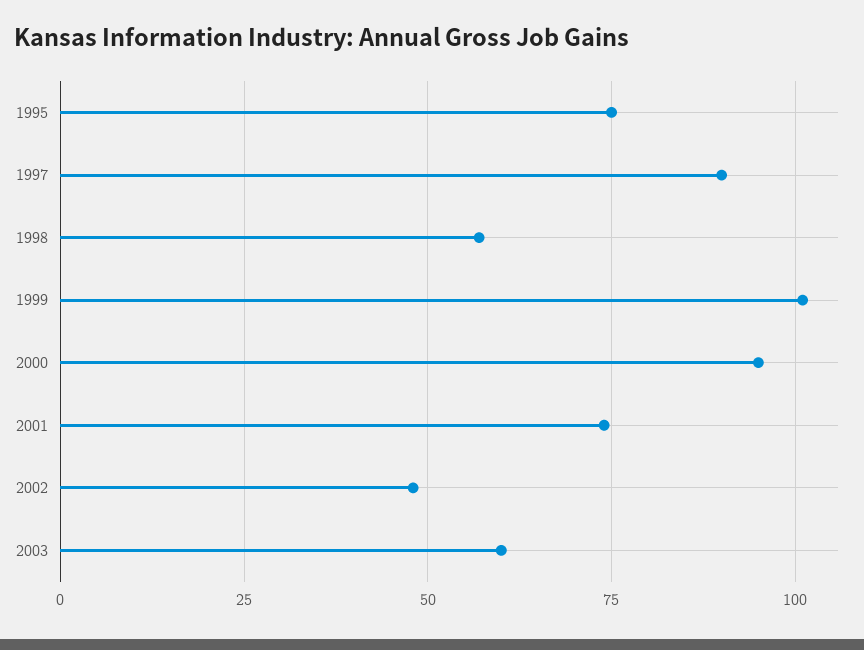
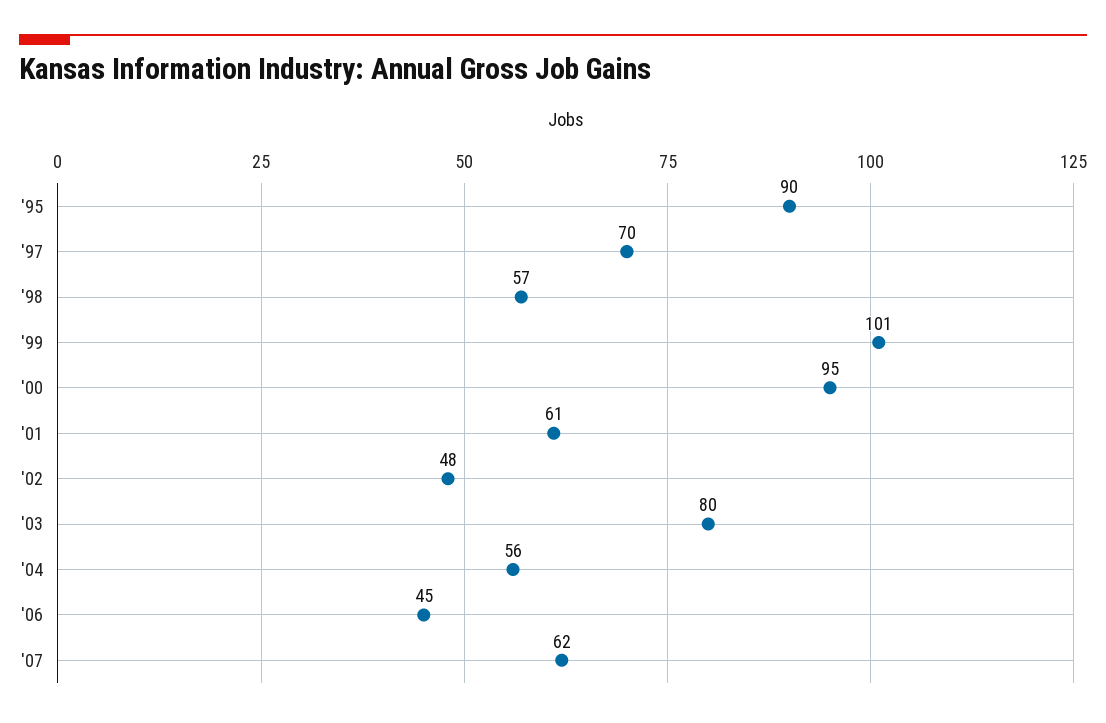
1995: 75 -> 90
1997: 90 -> 70
2001: 75 -> 61
2003: 60 -> 80
'04: none -> 56
'06: none -> 45
'07: none -> 62

